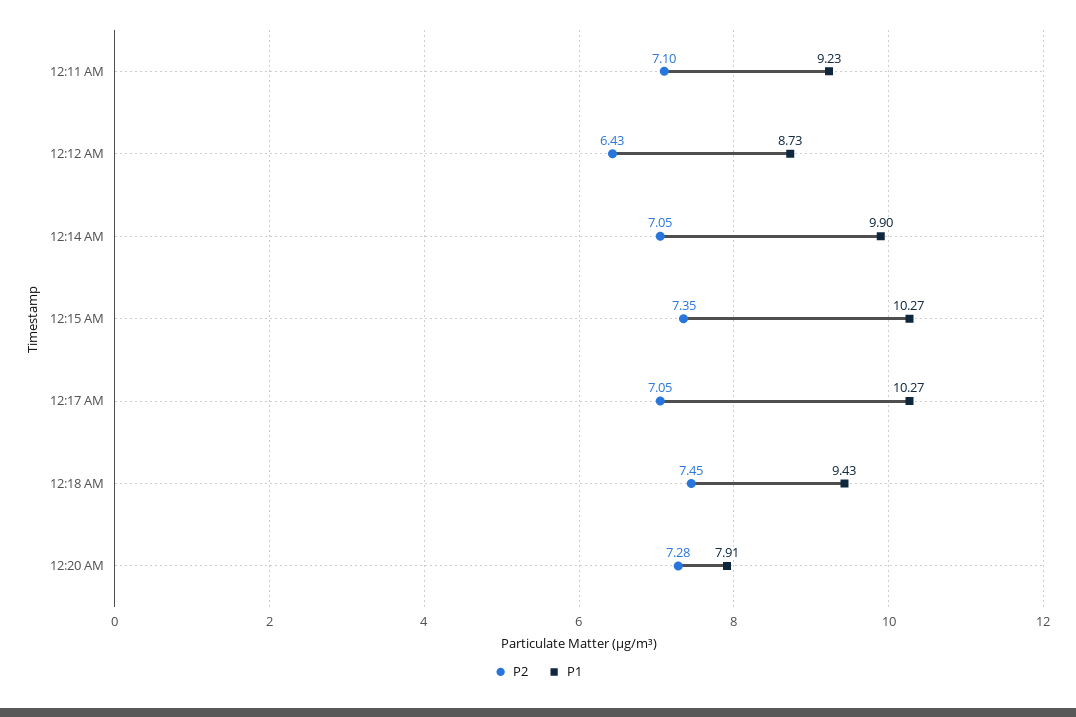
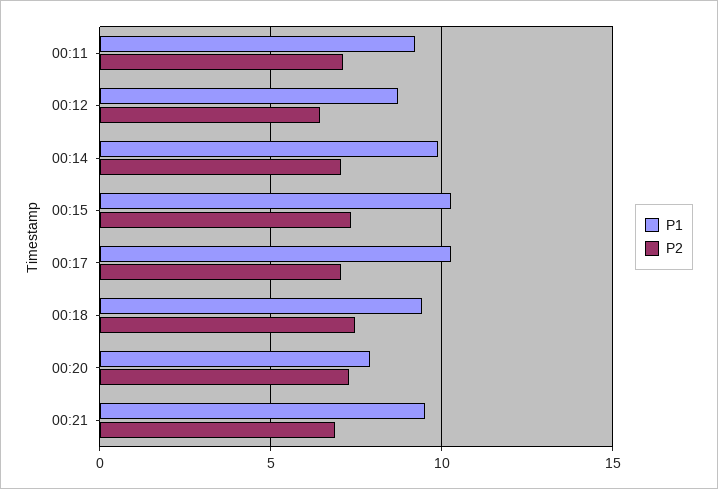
P1, 00:21: none -> 9.5
P2, 00:21: none -> 7

